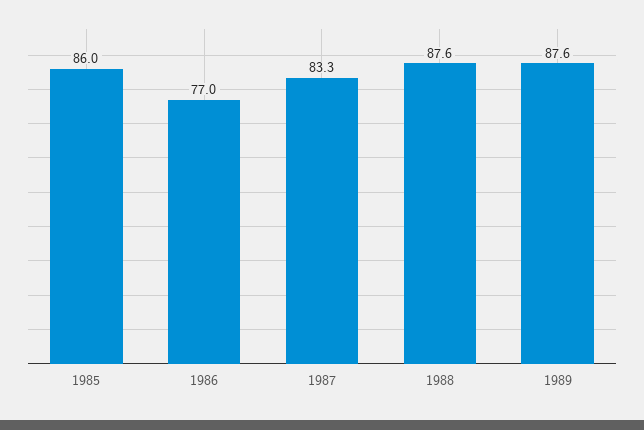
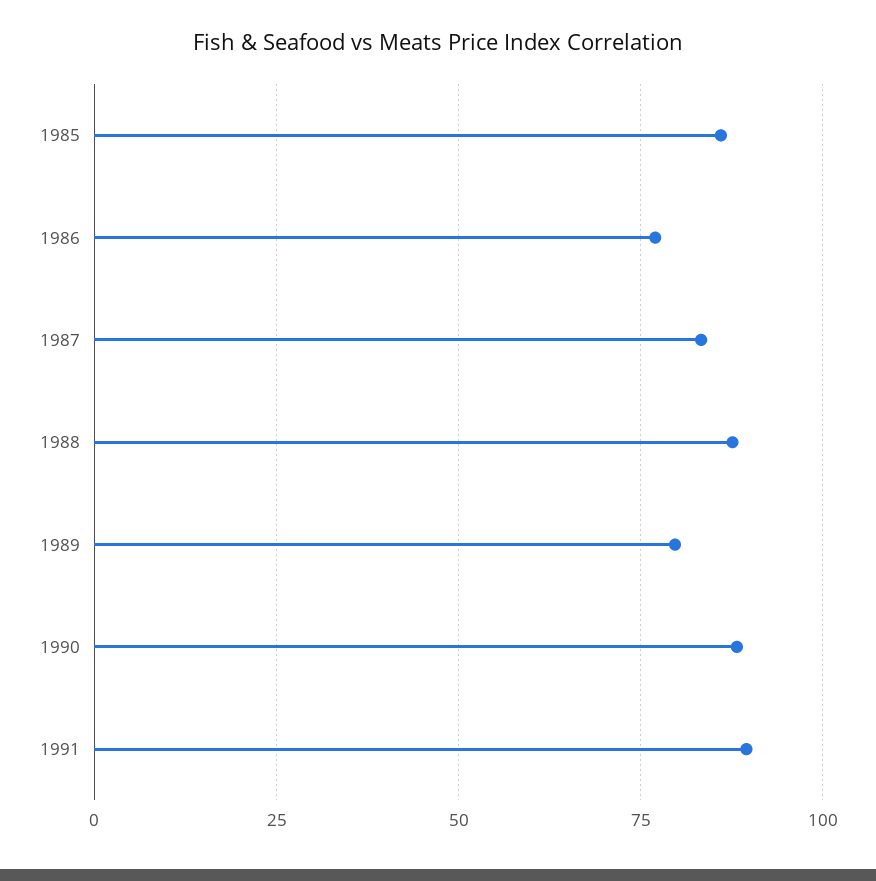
1989: 87.6 -> 80
1990: none -> 87.5
1991: none -> 90

